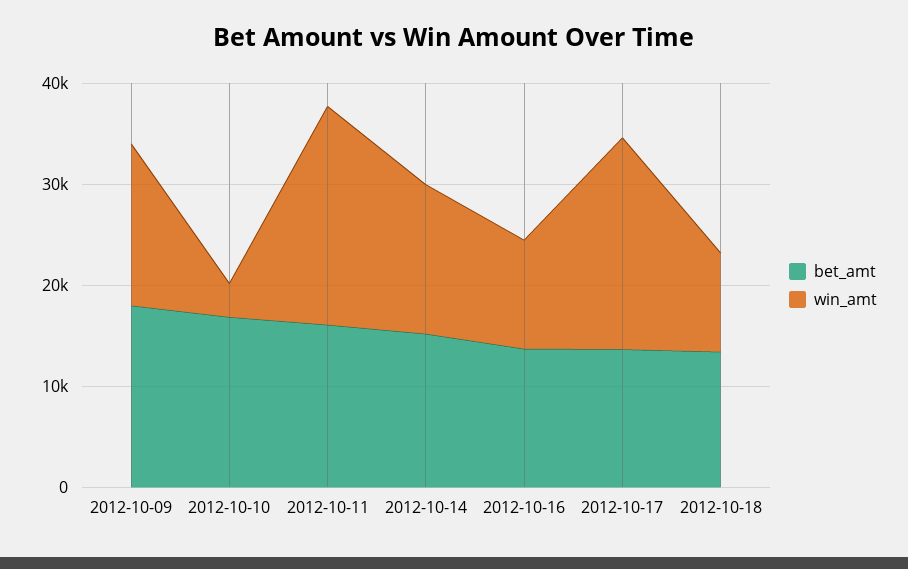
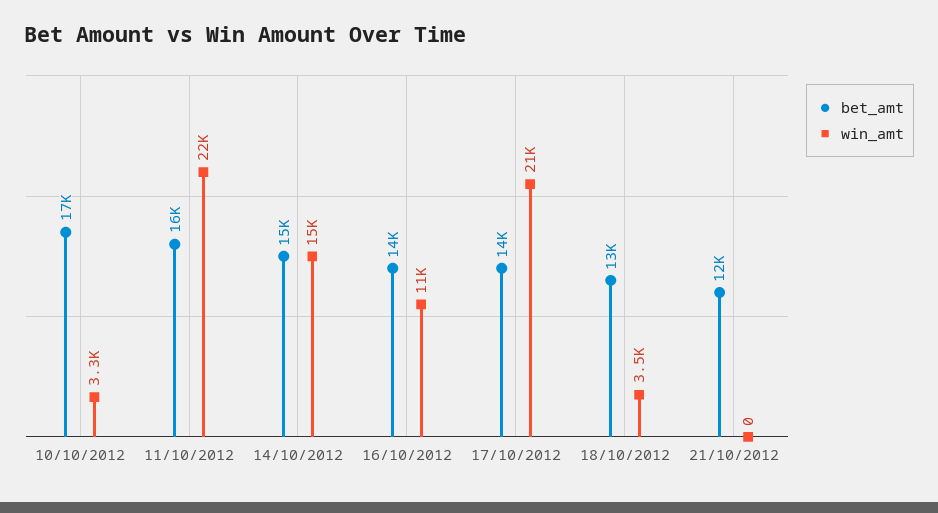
bet_amt, 2012-10-09: 18000 -> none
win_amt, 2012-10-09: 16000 -> none
win_amt, 2012-10-18: 10000 -> 3500
bet_amt, 21/10/2012: none -> 12000
win_amt, 21/10/2012: none -> 0

